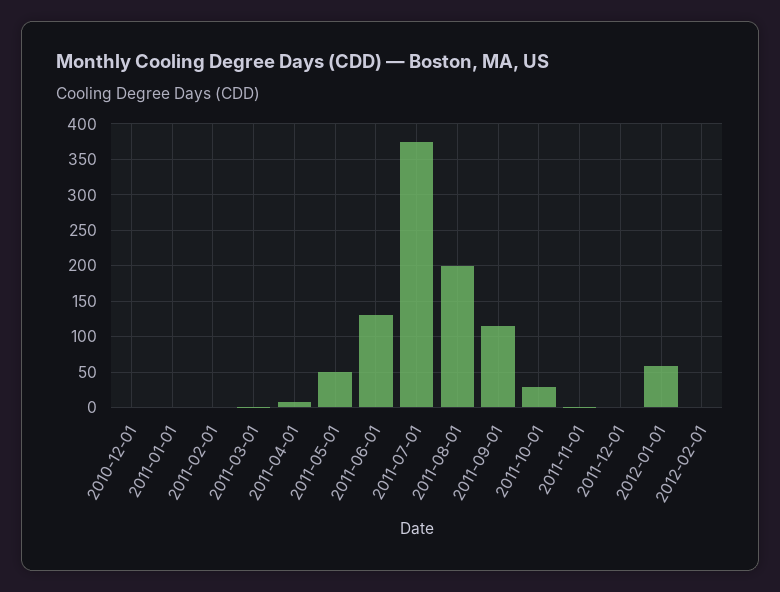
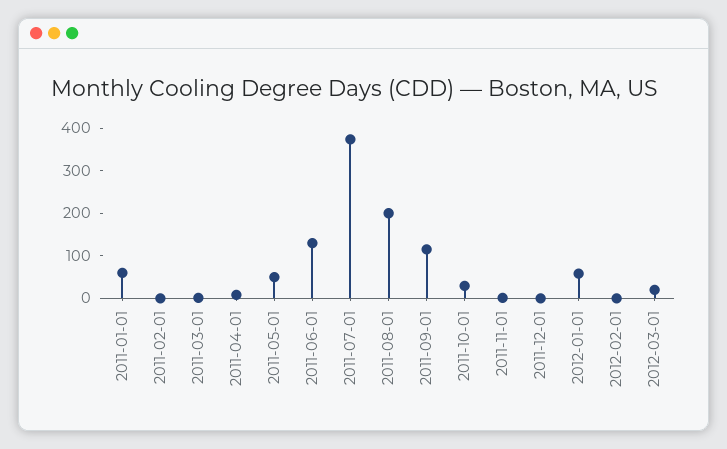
2010-12-01: 0 -> none
2011-01-01: 0 -> 60
2012-03-01: none -> 20

